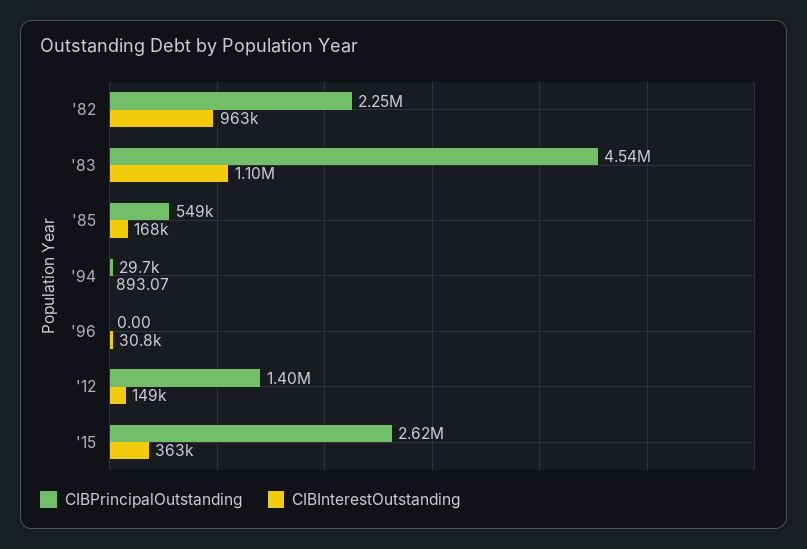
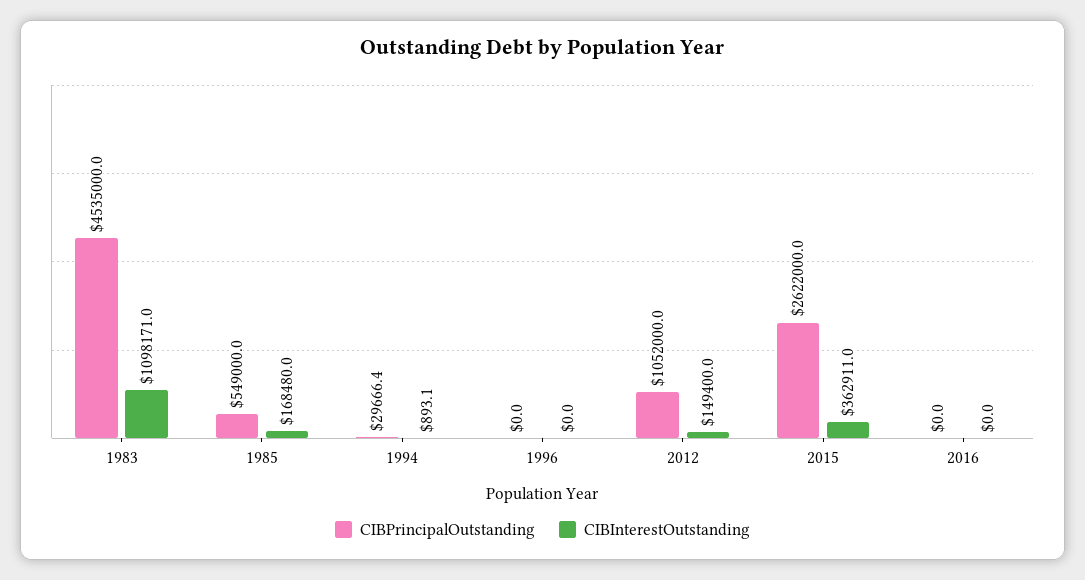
CIBPrincipalOutstanding, '82: 2250000 -> none
CIBInterestOutstanding, '82: 963000 -> none
CIBInterestOutstanding, '96: 30800 -> 0
CIBPrincipalOutstanding, '12: 1400000 -> 1052000
CIBPrincipalOutstanding, 2016: none -> 0
CIBInterestOutstanding, 2016: none -> 0

